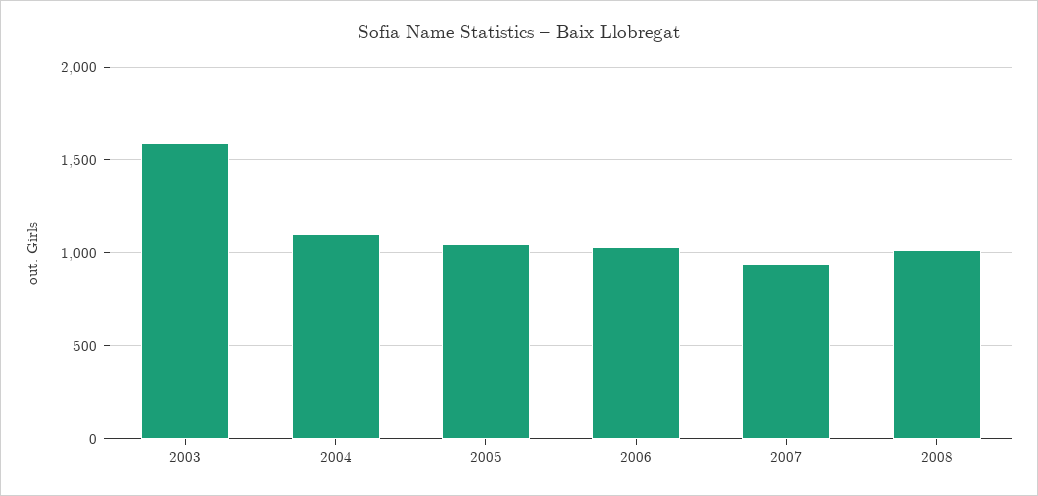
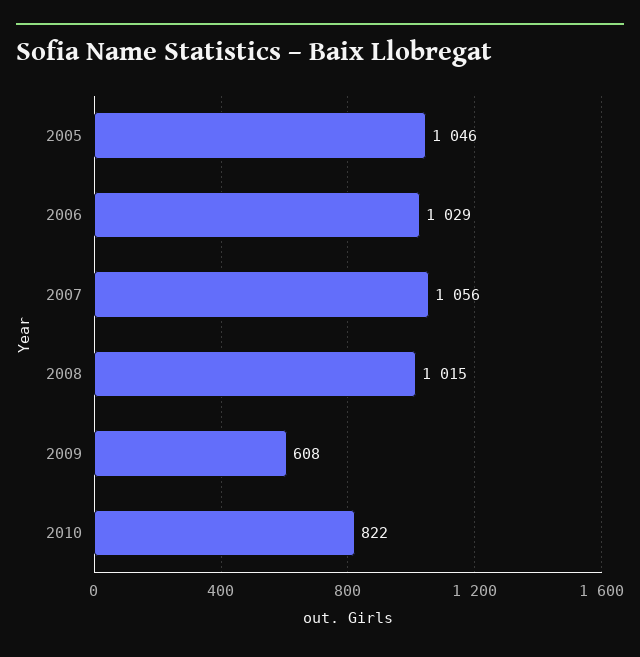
2003: 1600 -> none
2004: 1100 -> none
2007: 950 -> 1056
2009: none -> 608
2010: none -> 822

